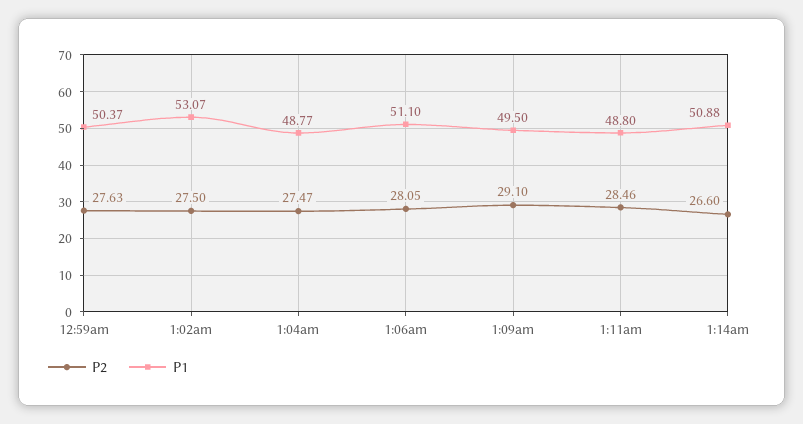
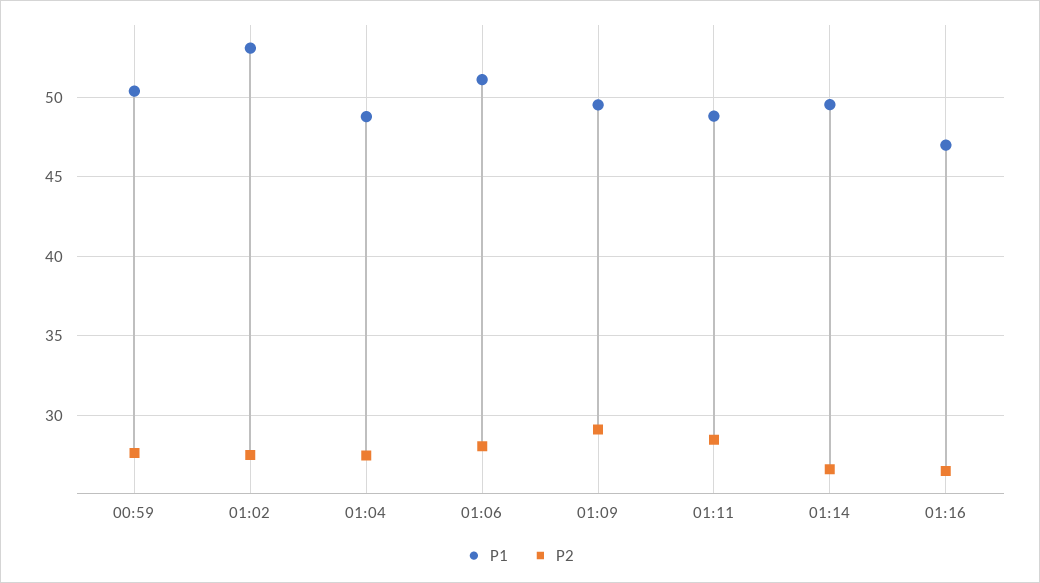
P1, 1:14am: 50.88 -> 49.5
P1, 01:16: none -> 47
P2, 01:16: none -> 26.5

